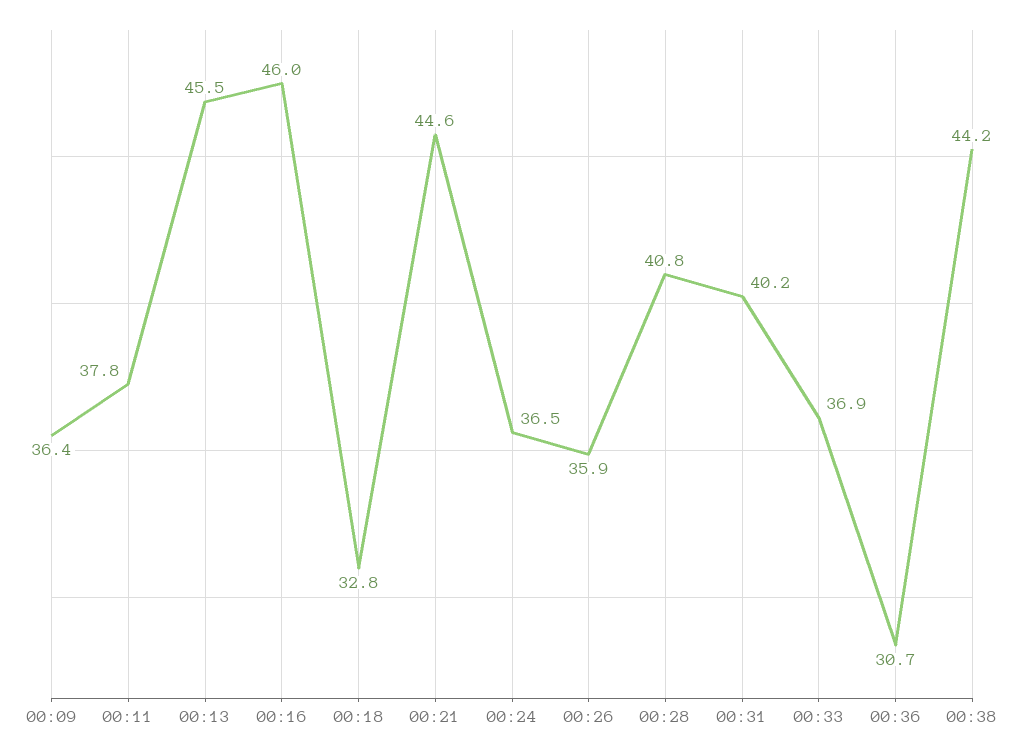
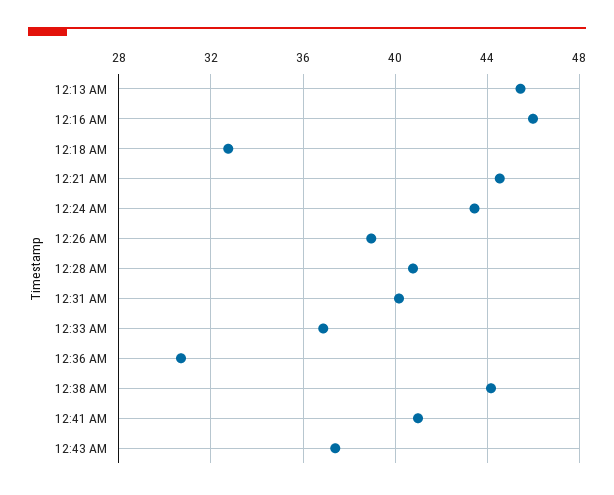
00:09: 36.4 -> none
00:11: 37.8 -> none
00:24: 36.5 -> 43.5
00:26: 35.9 -> 39
12:41 AM: none -> 41
12:43 AM: none -> 37.5

